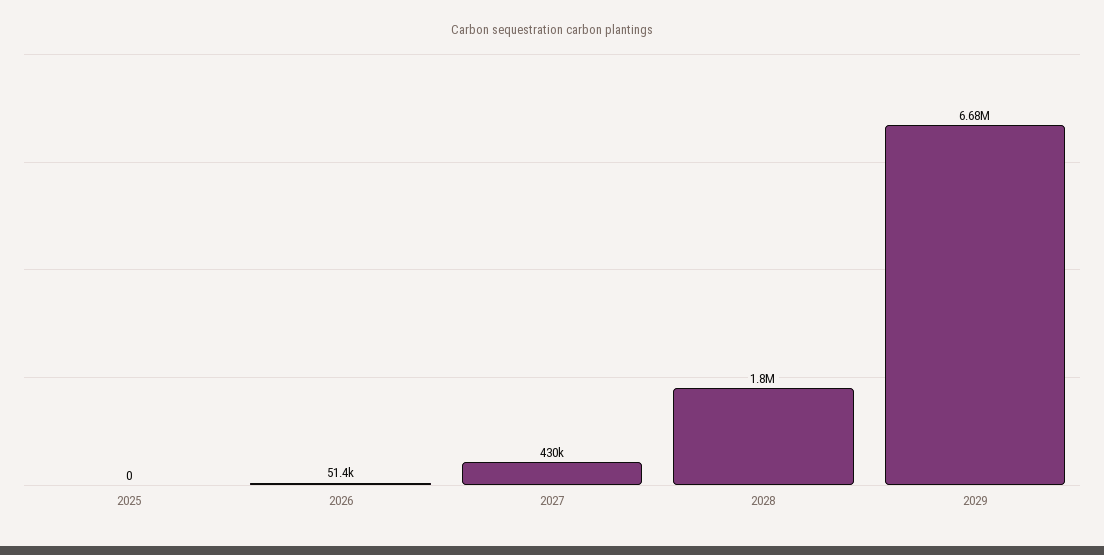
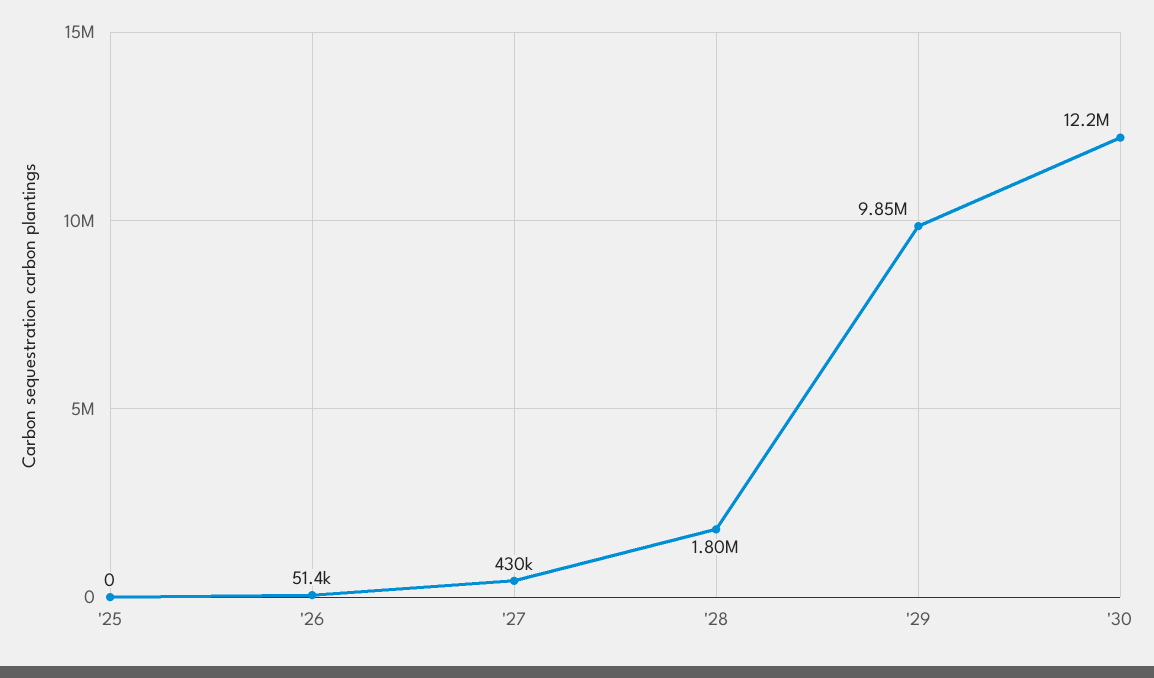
2029: 6680000 -> 9850000
'30: none -> 12200000

